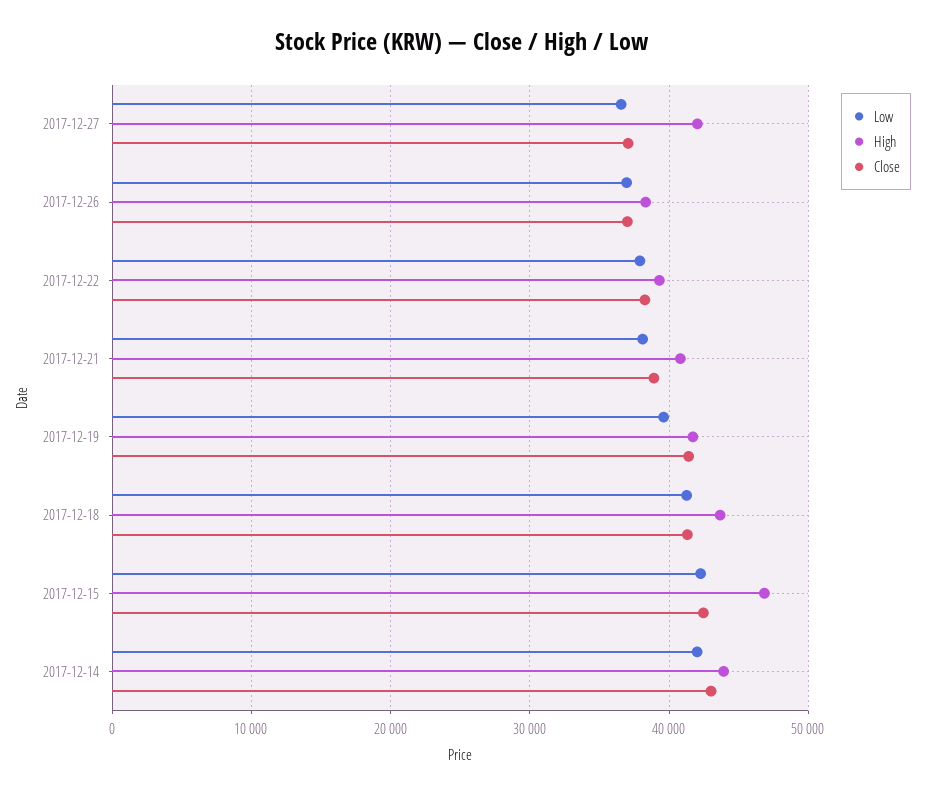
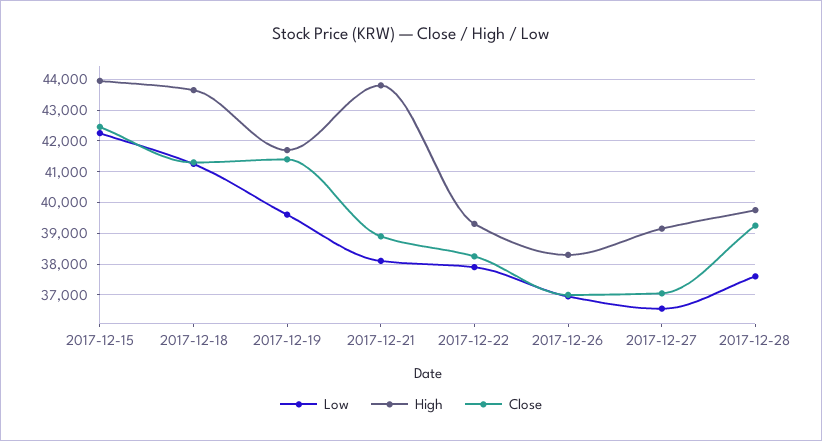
High, 2017-12-27: 42000 -> 39200
High, 2017-12-21: 41000 -> 43800
High, 2017-12-15: 47000 -> 44000
Low, 2017-12-14: 42000 -> none
High, 2017-12-14: 44000 -> none
Close, 2017-12-14: 43000 -> none
Low, 2017-12-28: none -> 37600
High, 2017-12-28: none -> 39800
Close, 2017-12-28: none -> 39200

